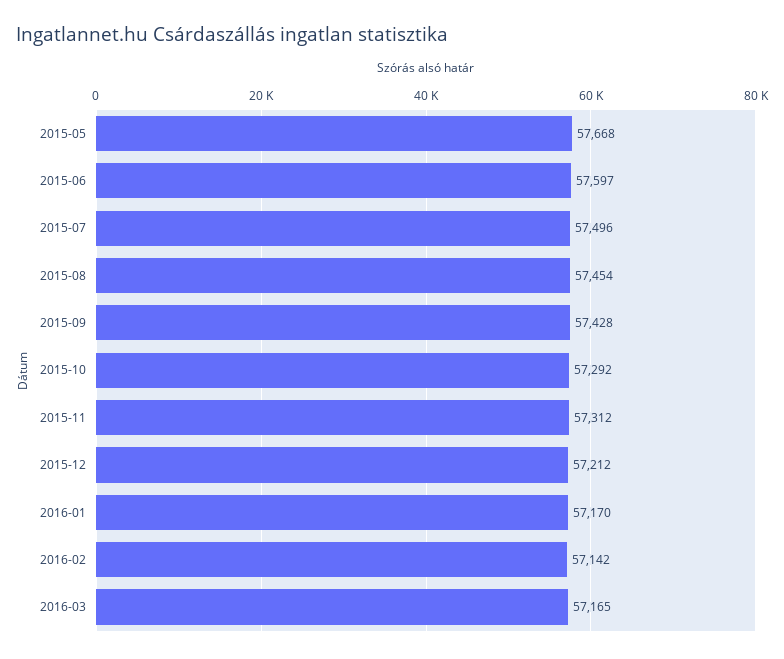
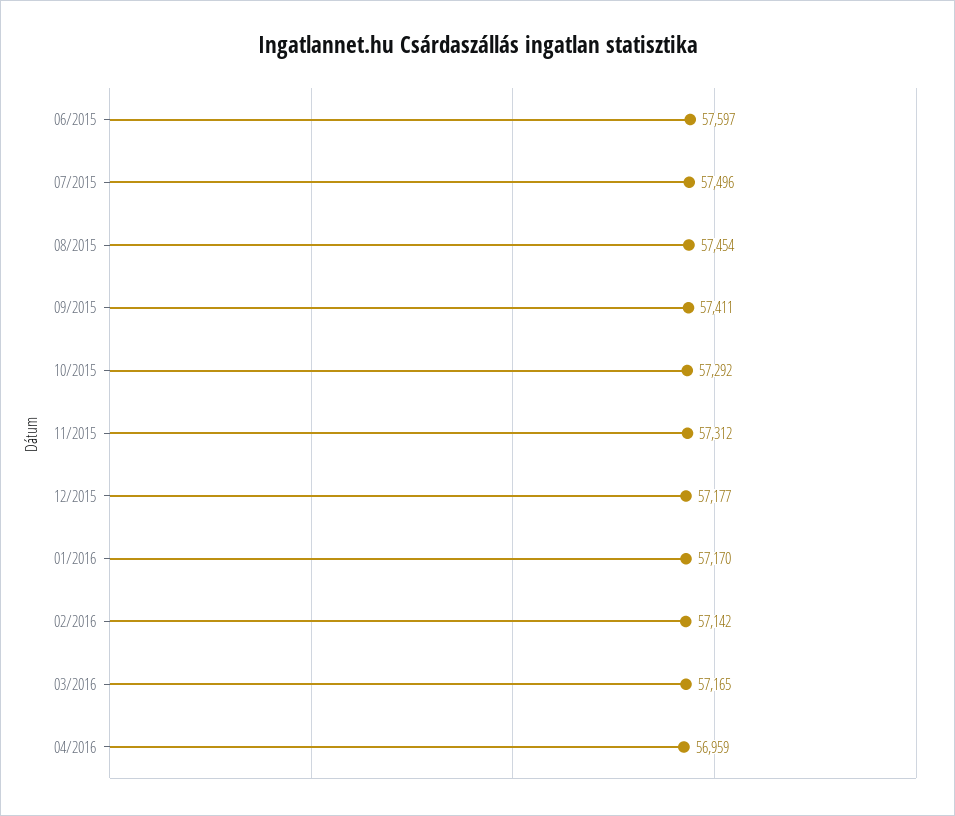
2015-05: 57668 -> none
2015-09: 57428 -> 57411
2015-12: 57212 -> 57177
04/2016: none -> 56959

